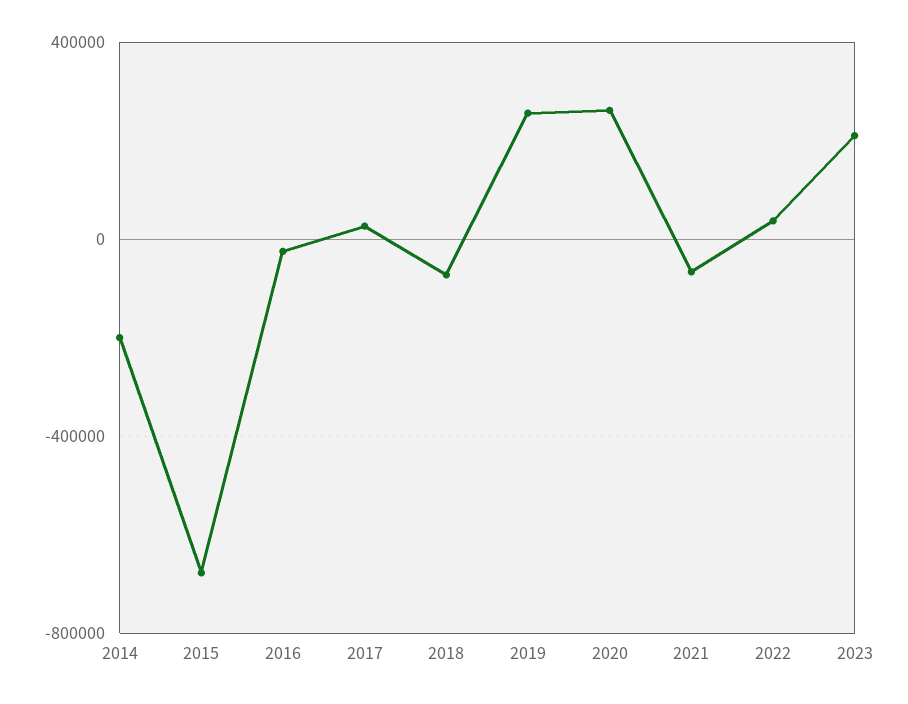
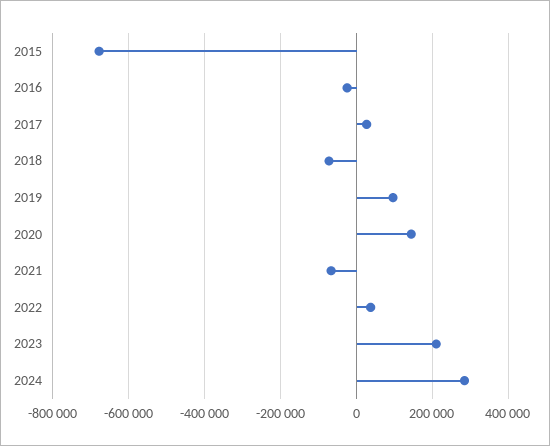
2014: -200000 -> none
2019: 250000 -> 100000
2020: 250000 -> 140000
2024: none -> 280000

